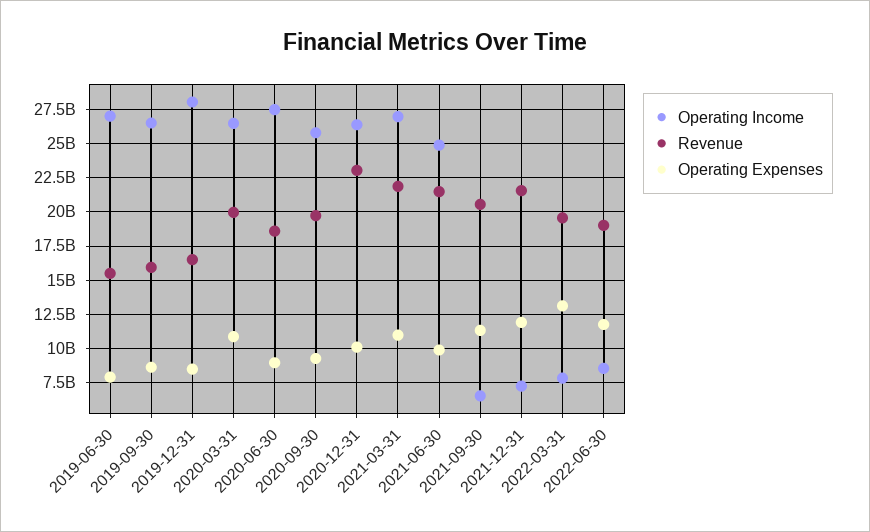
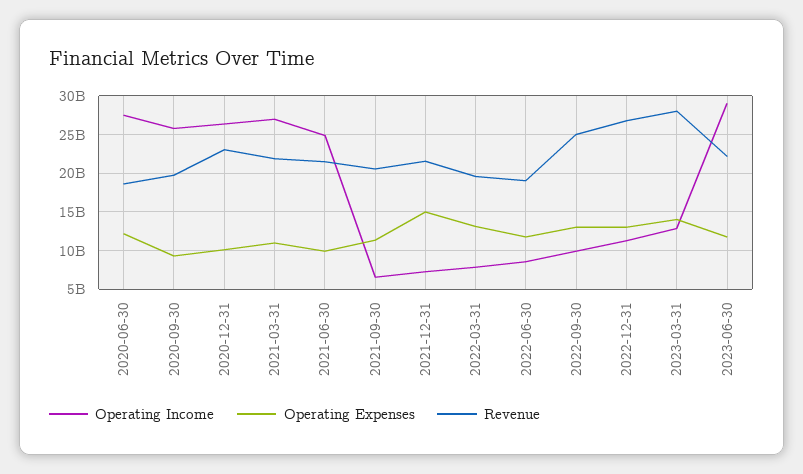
Operating Income, 2019-06-30: 27000000000 -> none
Revenue, 2019-06-30: 15500000000 -> none
Operating Expenses, 2019-06-30: 8000000000 -> none
Operating Income, 2019-09-30: 26500000000 -> none
Revenue, 2019-09-30: 16000000000 -> none
Operating Expenses, 2019-09-30: 8500000000 -> none
Operating Income, 2019-12-31: 28000000000 -> none
Revenue, 2019-12-31: 16500000000 -> none
Operating Expenses, 2019-12-31: 8500000000 -> none
Operating Income, 2020-03-31: 26500000000 -> none
Revenue, 2020-03-31: 20000000000 -> none
Operating Expenses, 2020-03-31: 11000000000 -> none
Operating Expenses, 2020-06-30: 9000000000 -> 12000000000
Operating Expenses, 2021-12-31: 12000000000 -> 15000000000
Operating Income, 2022-09-30: none -> 10000000000
Operating Expenses, 2022-09-30: none -> 13000000000
Revenue, 2022-09-30: none -> 25000000000
Operating Income, 2022-12-31: none -> 11000000000
Operating Expenses, 2022-12-31: none -> 13000000000
Revenue, 2022-12-31: none -> 27000000000
Operating Income, 2023-03-31: none -> 13000000000
Operating Expenses, 2023-03-31: none -> 14000000000
Revenue, 2023-03-31: none -> 28000000000
Operating Income, 2023-06-30: none -> 29000000000
Operating Expenses, 2023-06-30: none -> 12000000000
Revenue, 2023-06-30: none -> 22000000000

